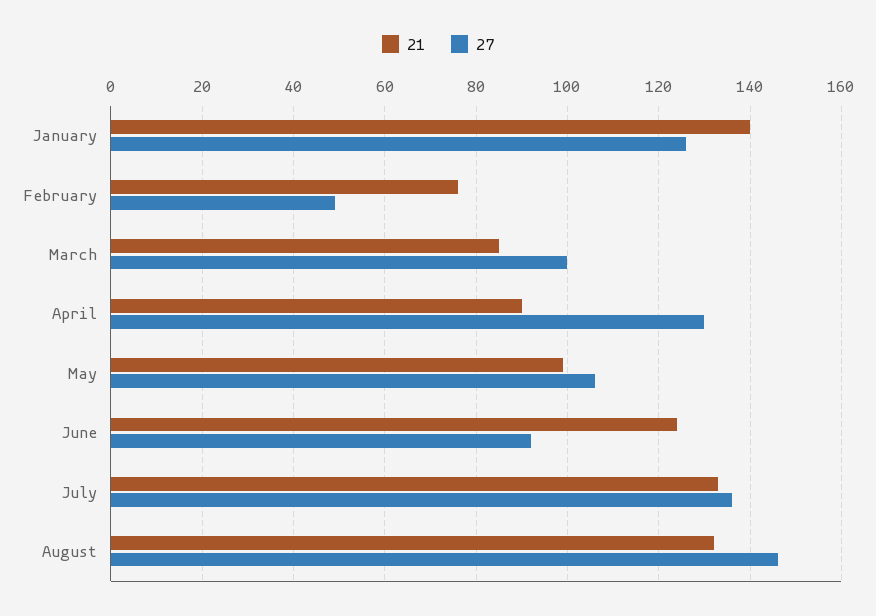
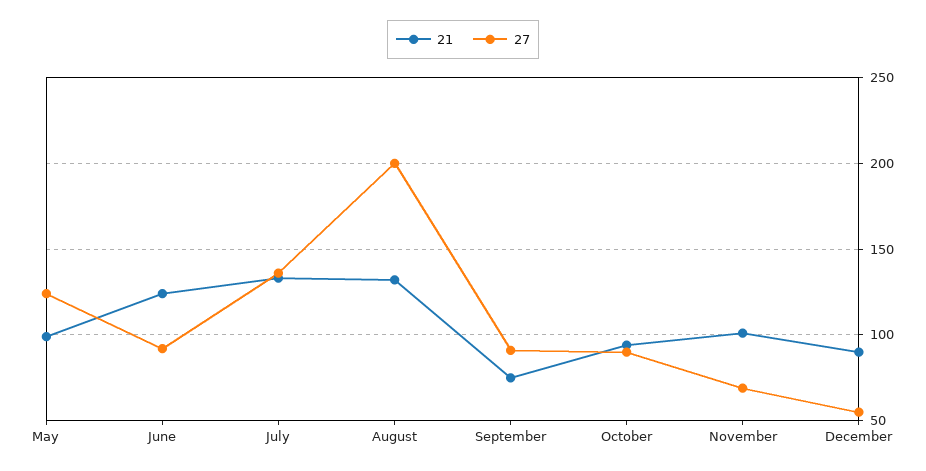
21, January: 140 -> none
27, January: 125 -> none
21, February: 75 -> none
27, February: 50 -> none
21, March: 85 -> none
27, March: 100 -> none
21, April: 90 -> none
27, April: 130 -> none
27, May: 105 -> 125
27, August: 145 -> 200
21, September: none -> 75
27, September: none -> 90
21, October: none -> 95
27, October: none -> 90
21, November: none -> 100
27, November: none -> 70
21, December: none -> 90
27, December: none -> 55

